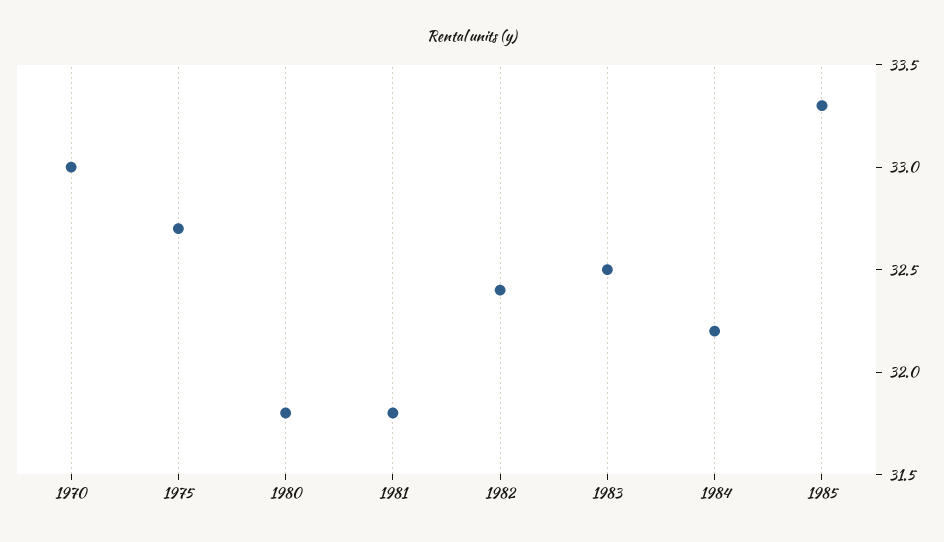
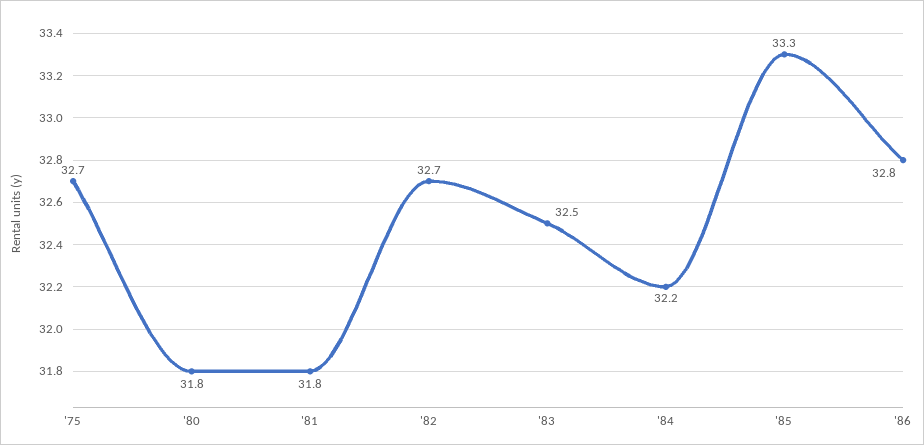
1970: 33 -> none
1982: 32.4 -> 32.7
'86: none -> 32.8

